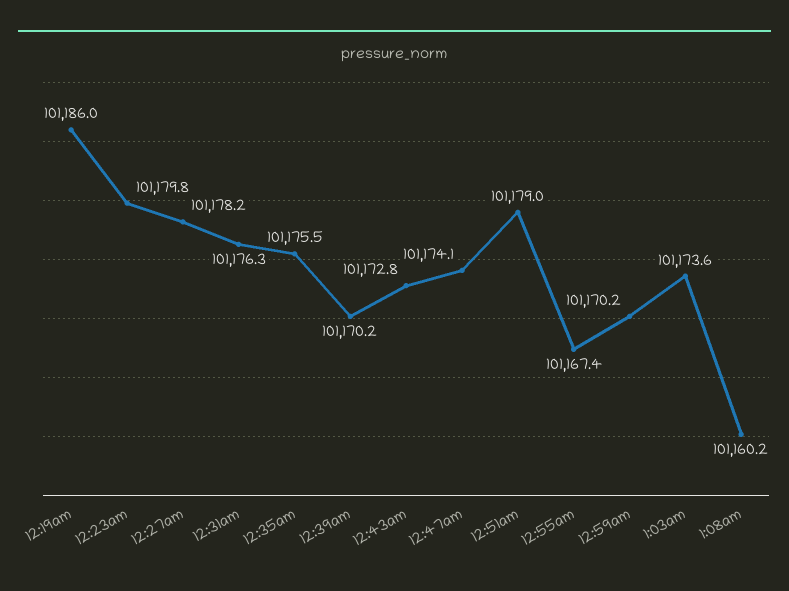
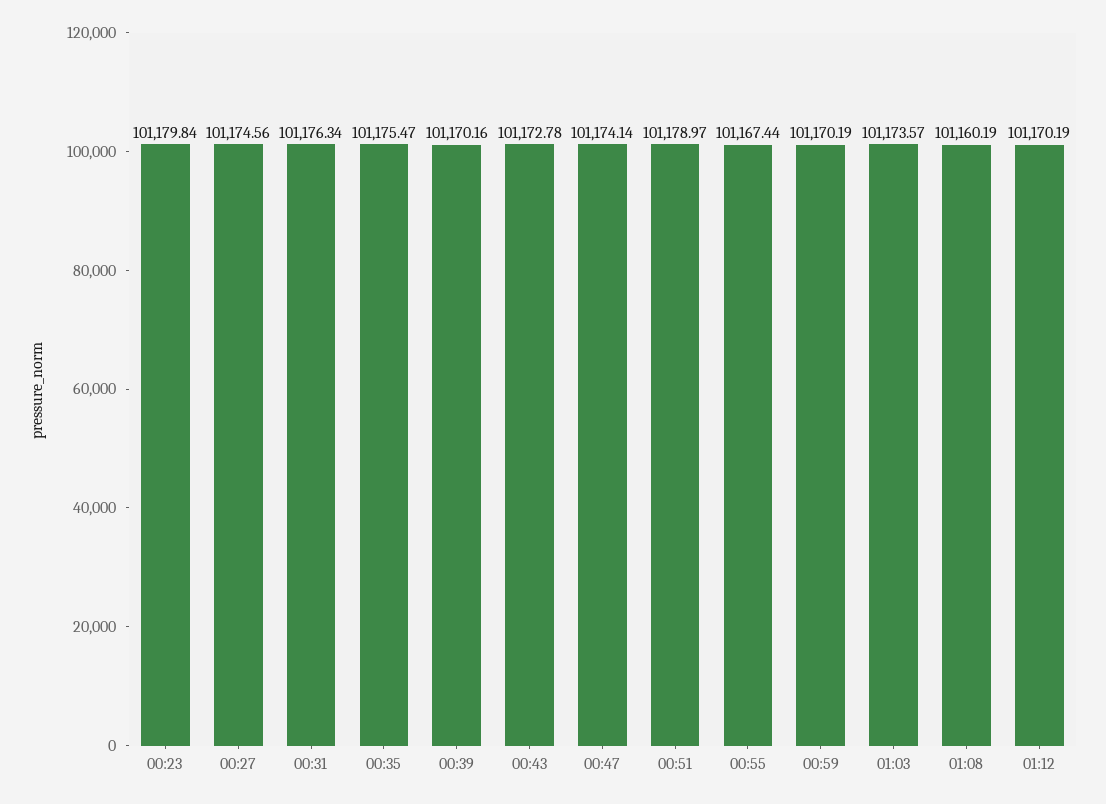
12:19am: 101186 -> none
12:27am: 101178.2 -> 101174.56
01:12: none -> 101170.19

